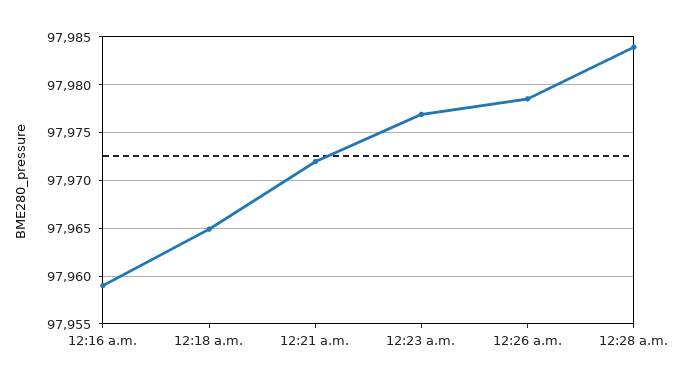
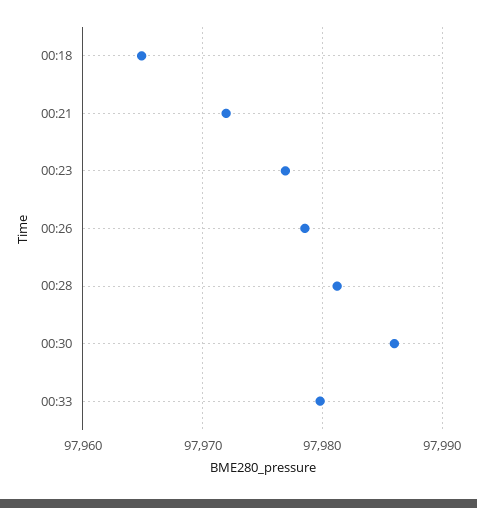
12:16 a.m.: 97959 -> none
12:28 a.m.: 97984 -> 97981
00:30: none -> 97986
00:33: none -> 97980

